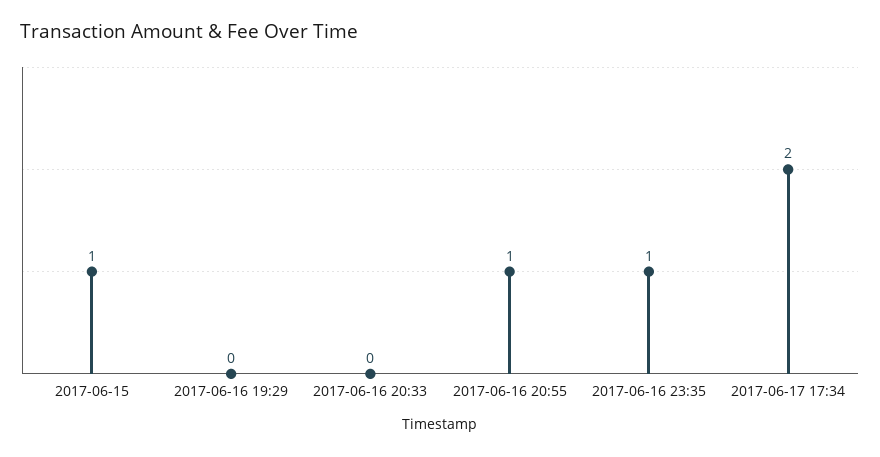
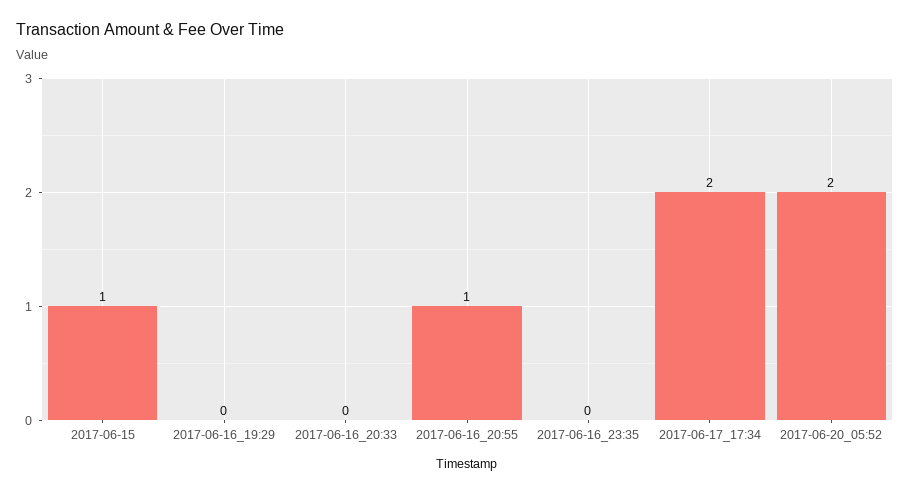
2017-06-16 23:35: 1 -> 0
2017-06-20_05:52: none -> 2

